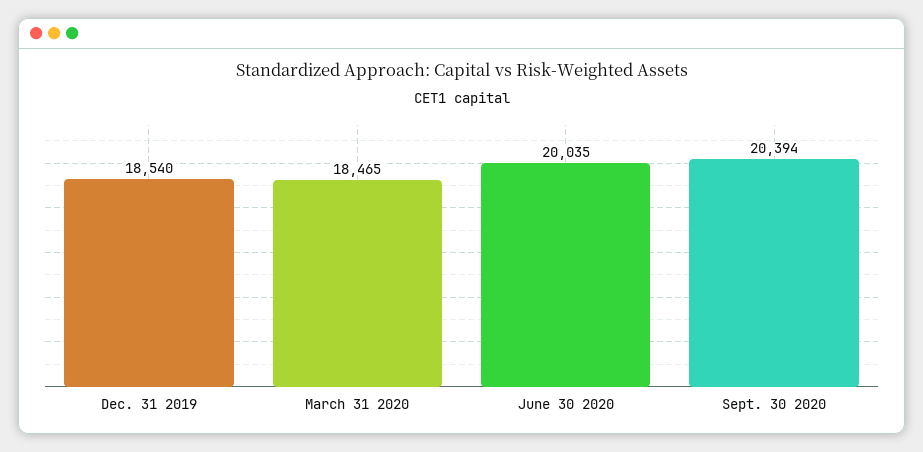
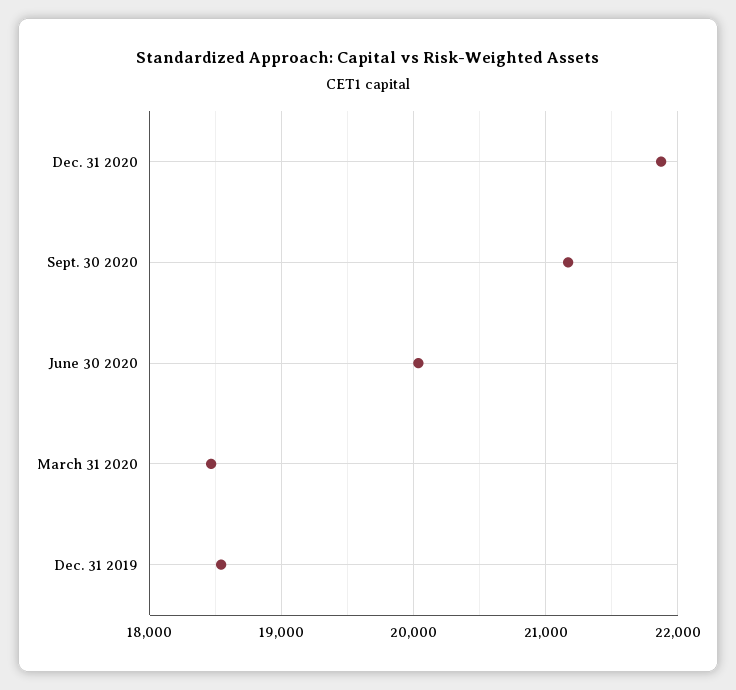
Sept. 30 2020: 20394 -> 21200
Dec. 31 2020: none -> 21900

